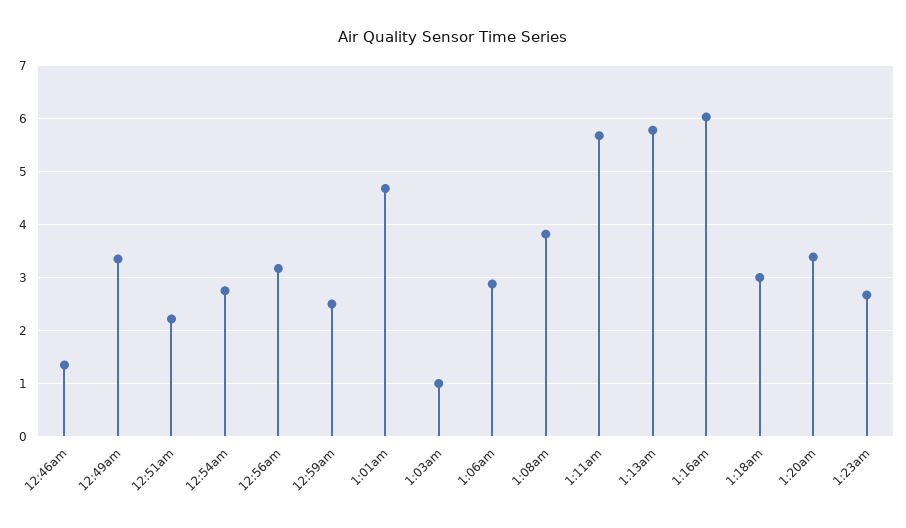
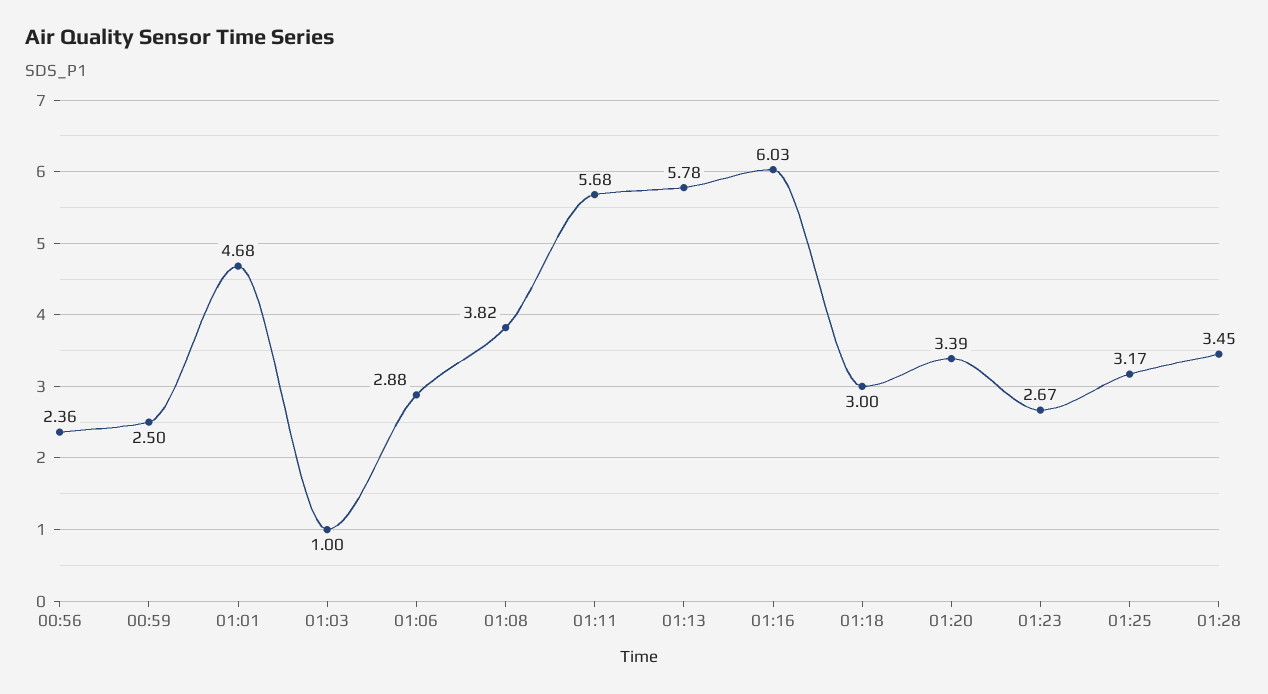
12:46am: 1.4 -> none
12:49am: 3.4 -> none
12:51am: 2.2 -> none
12:54am: 2.8 -> none
12:56am: 3.2 -> 2.36
01:25: none -> 3.17
01:28: none -> 3.45

